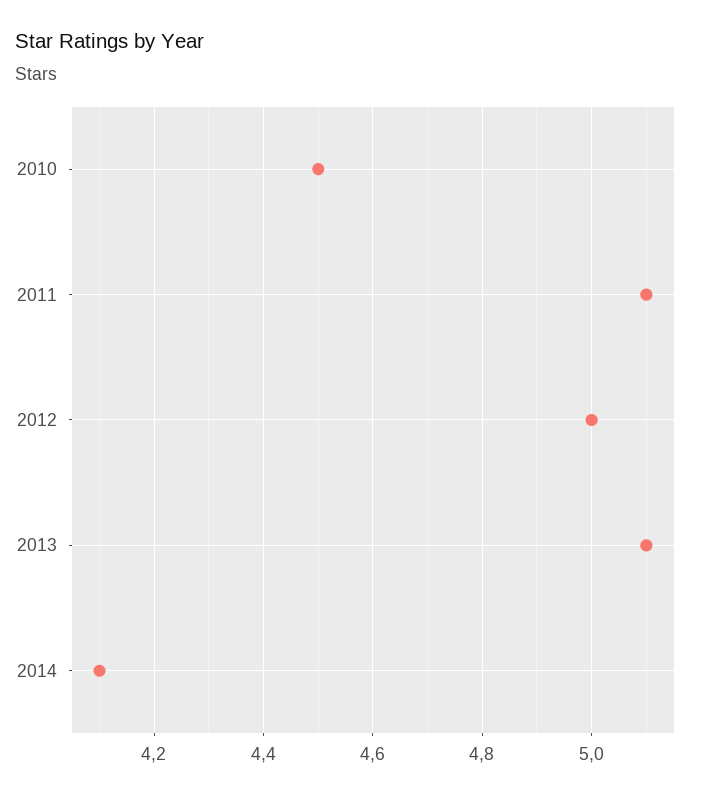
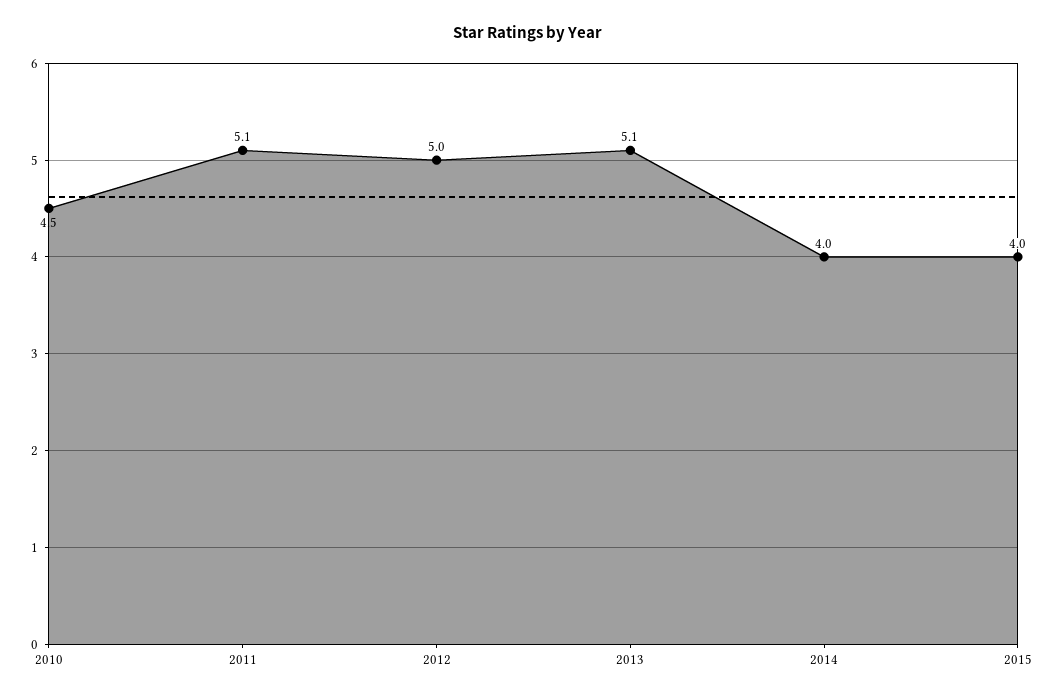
2014: 4.1 -> 4
2015: none -> 4

